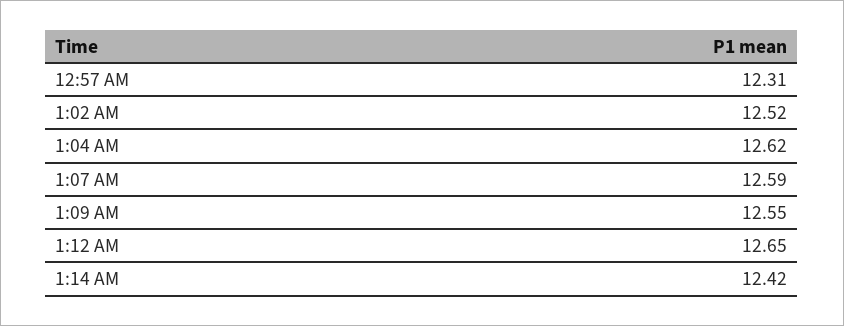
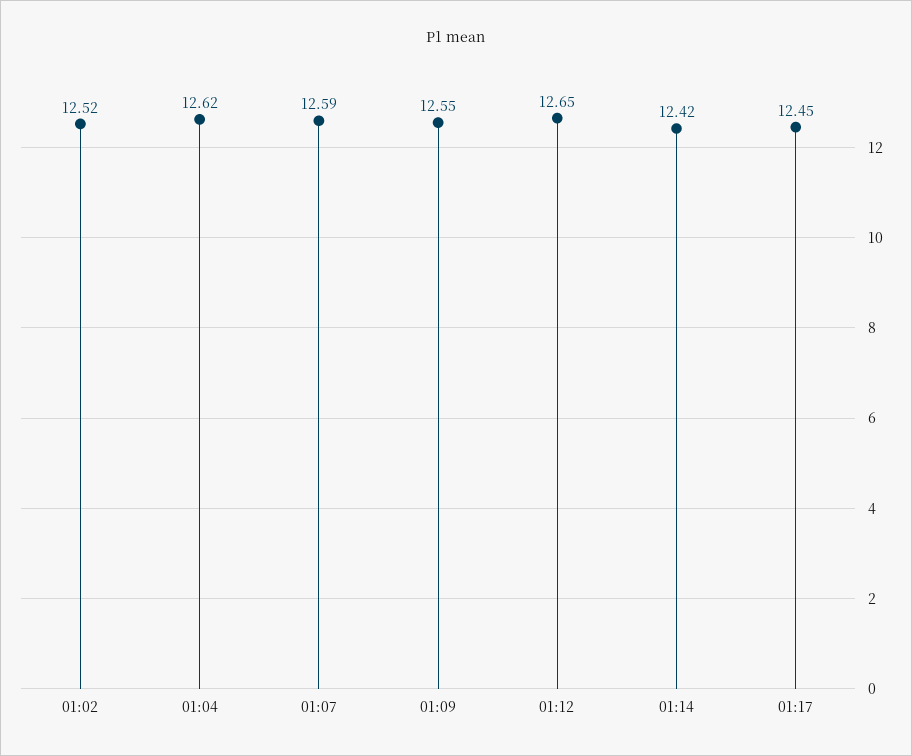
12:57 AM: 12.31 -> none
01:17: none -> 12.45

